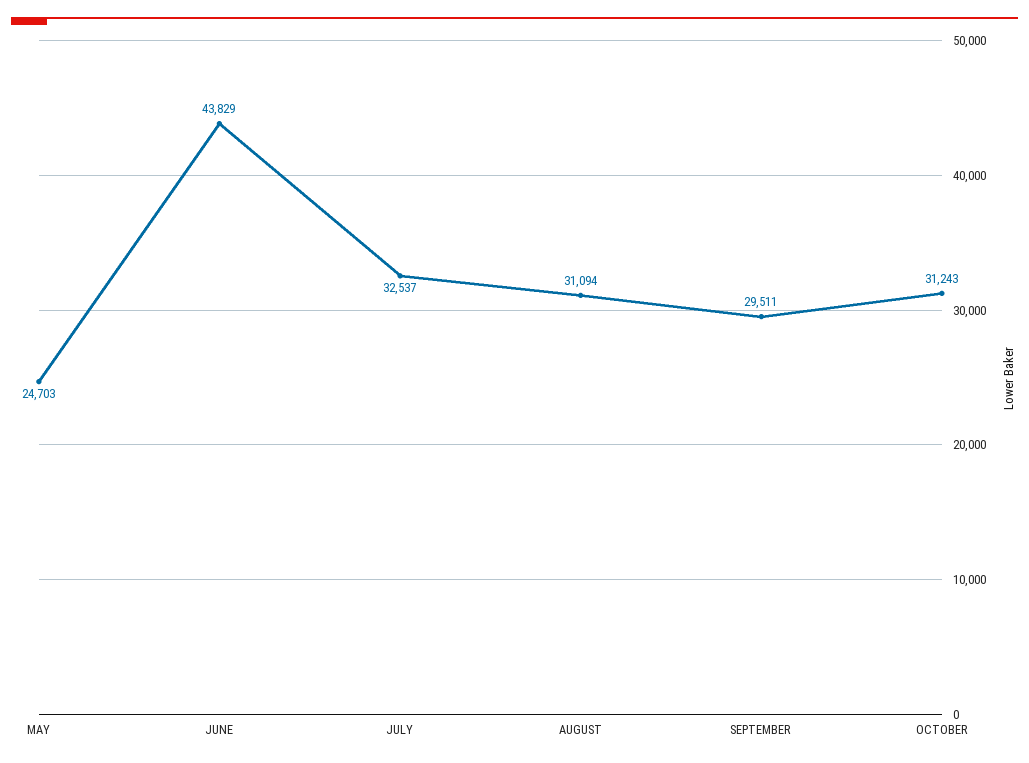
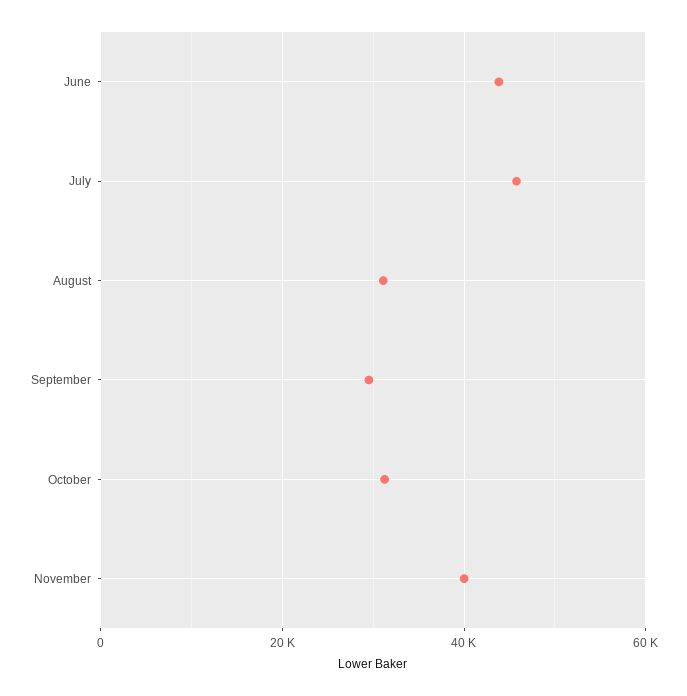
MAY: 24703 -> none
JULY: 32537 -> 46000
November: none -> 40000

